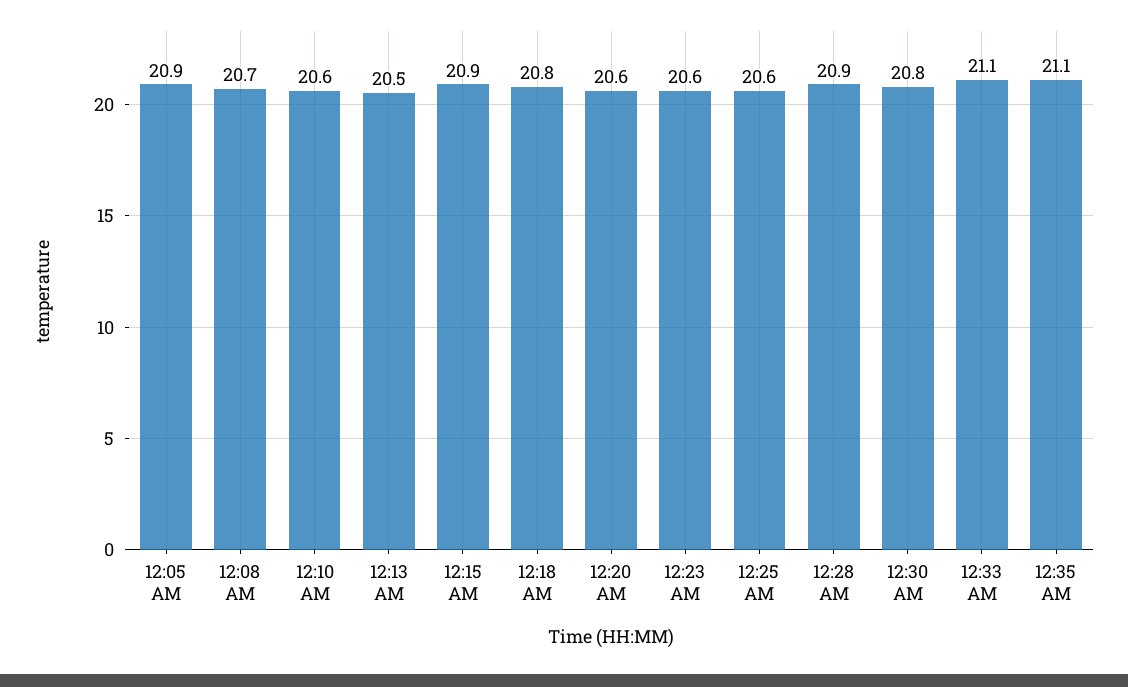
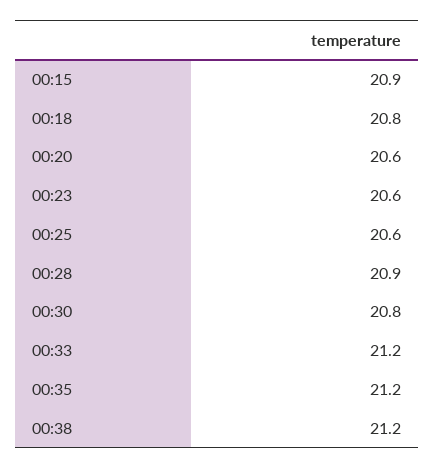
12:05 AM: 20.9 -> none
12:08 AM: 20.7 -> none
12:10 AM: 20.6 -> none
12:13 AM: 20.5 -> none
12:33 AM: 21.1 -> 21.2
12:35 AM: 21.1 -> 21.2
00:38: none -> 21.2

